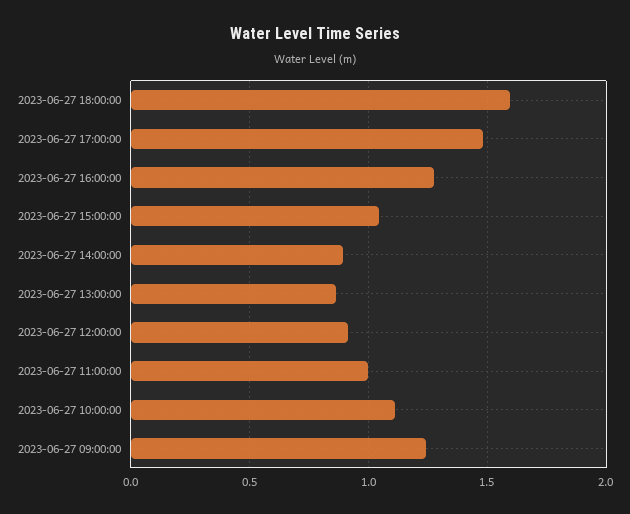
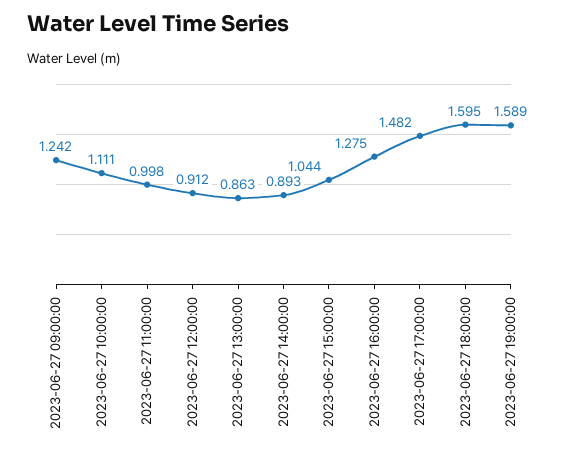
2023-06-27 19:00:00: none -> 1.589

